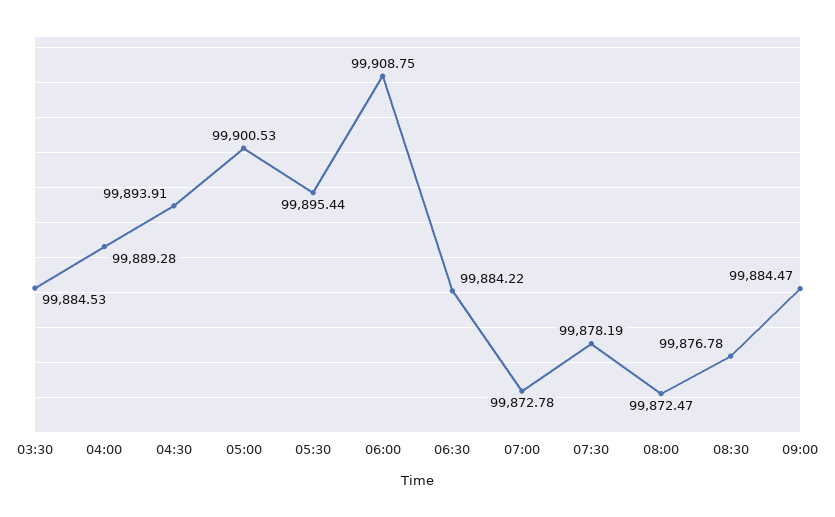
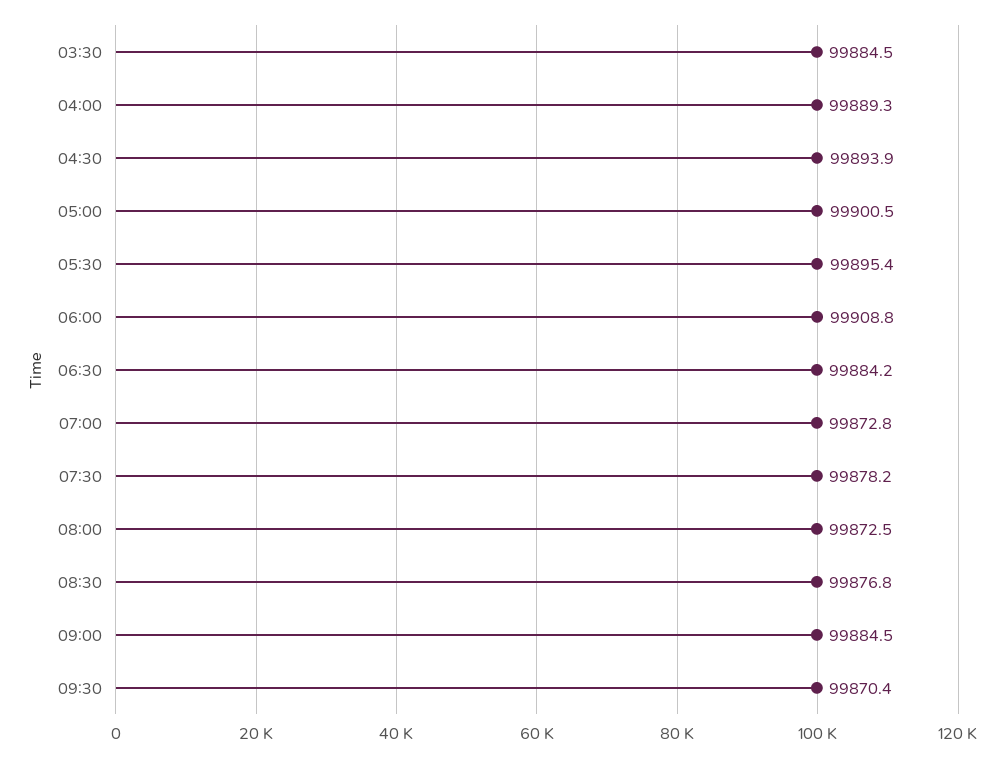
09:30: none -> 99870.4

